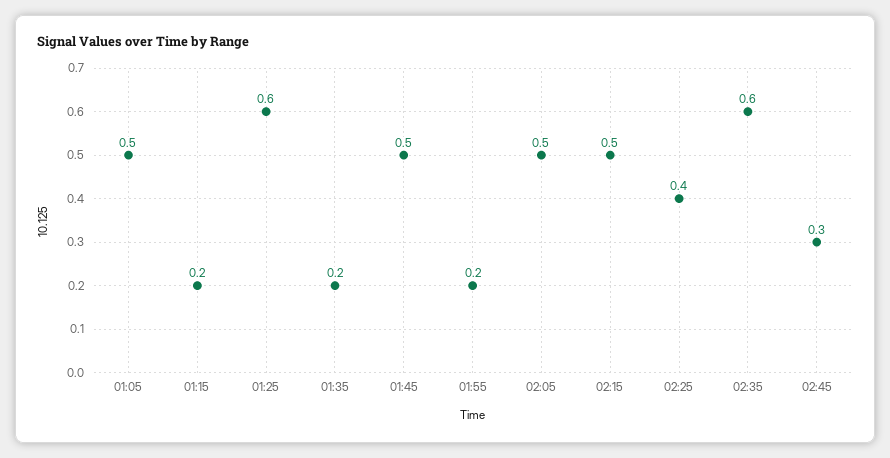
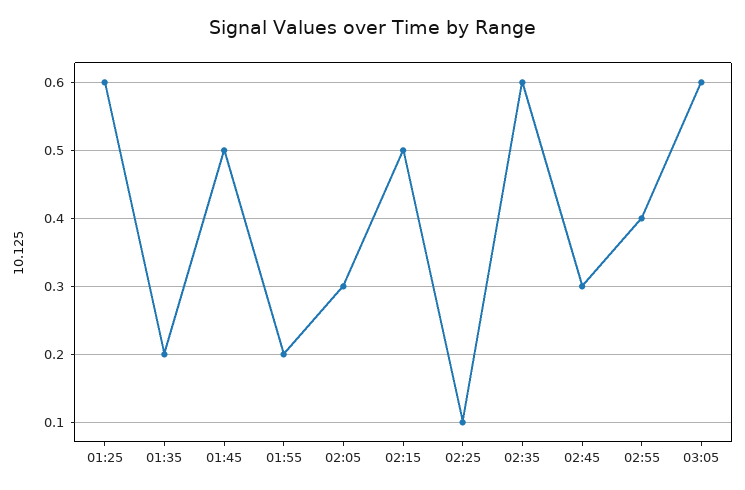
01:05: 0.5 -> none
01:15: 0.2 -> none
02:05: 0.5 -> 0.3
02:25: 0.4 -> 0.1
02:55: none -> 0.4
03:05: none -> 0.6

